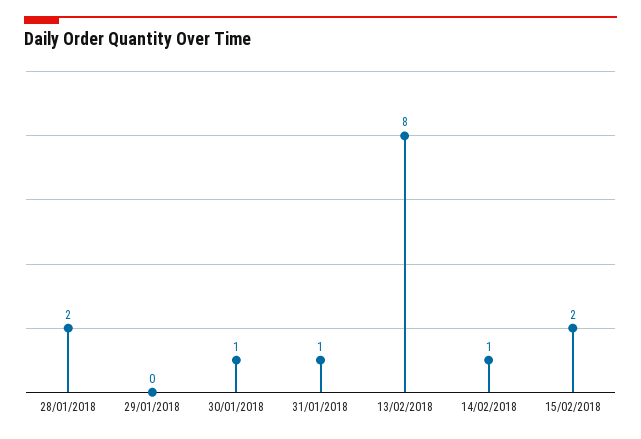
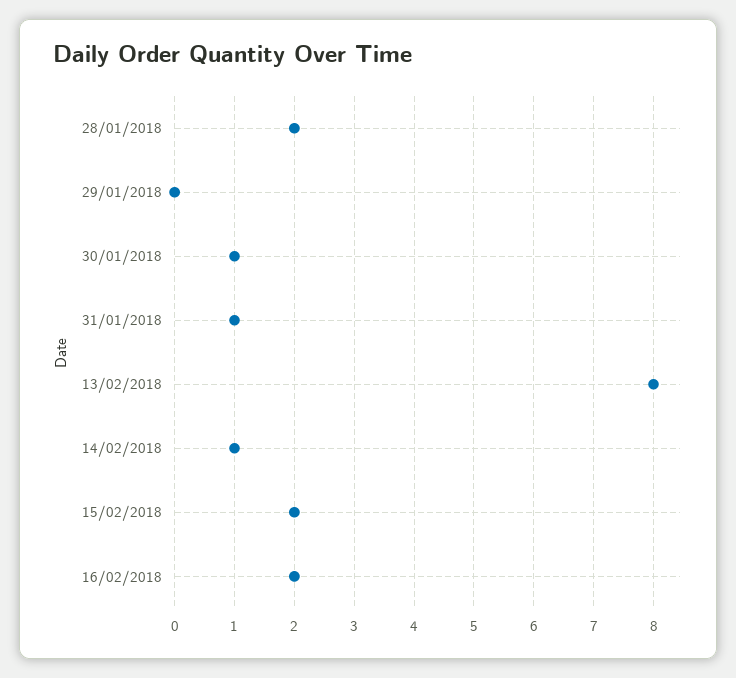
16/02/2018: none -> 2

